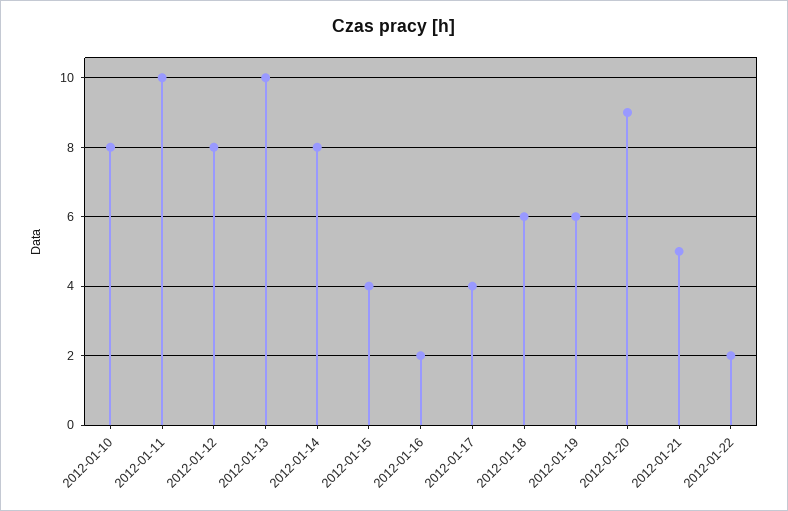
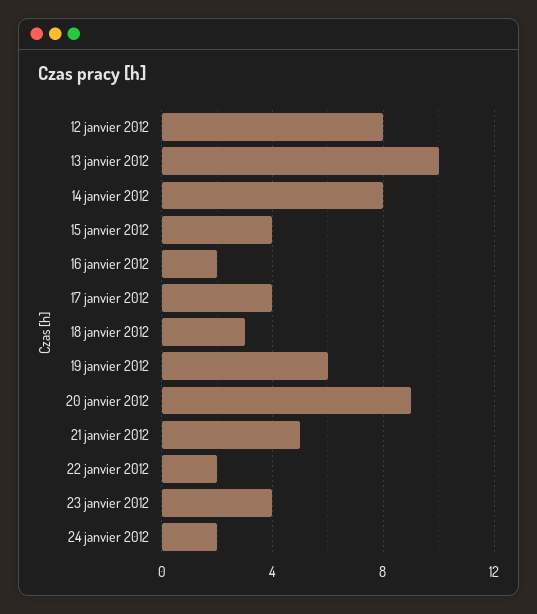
2012-01-10: 8 -> none
2012-01-11: 10 -> none
2012-01-18: 6 -> 3
23 janvier 2012: none -> 4
24 janvier 2012: none -> 2

